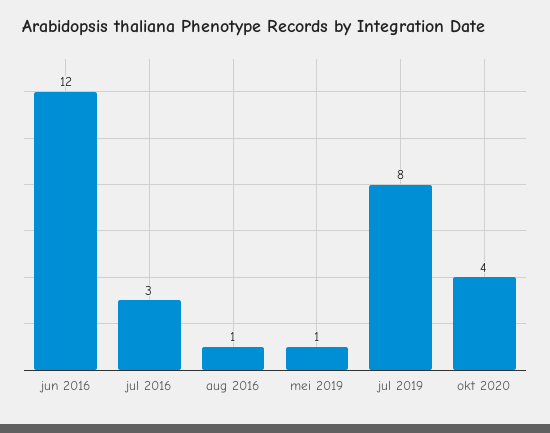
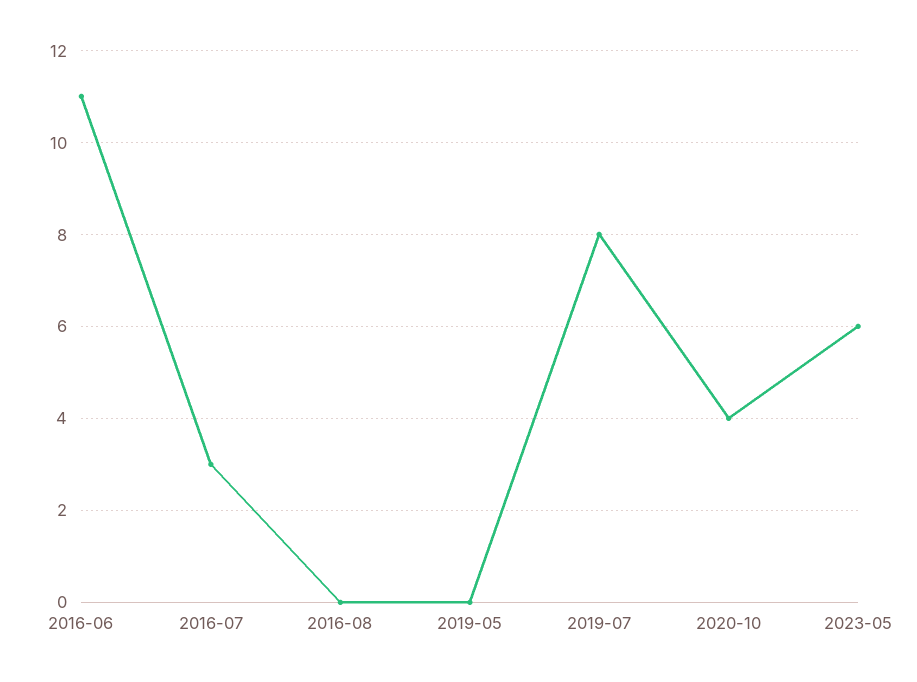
jun 2016: 12 -> 11
aug 2016: 1 -> 0
mei 2019: 1 -> 0
2023-05: none -> 6

